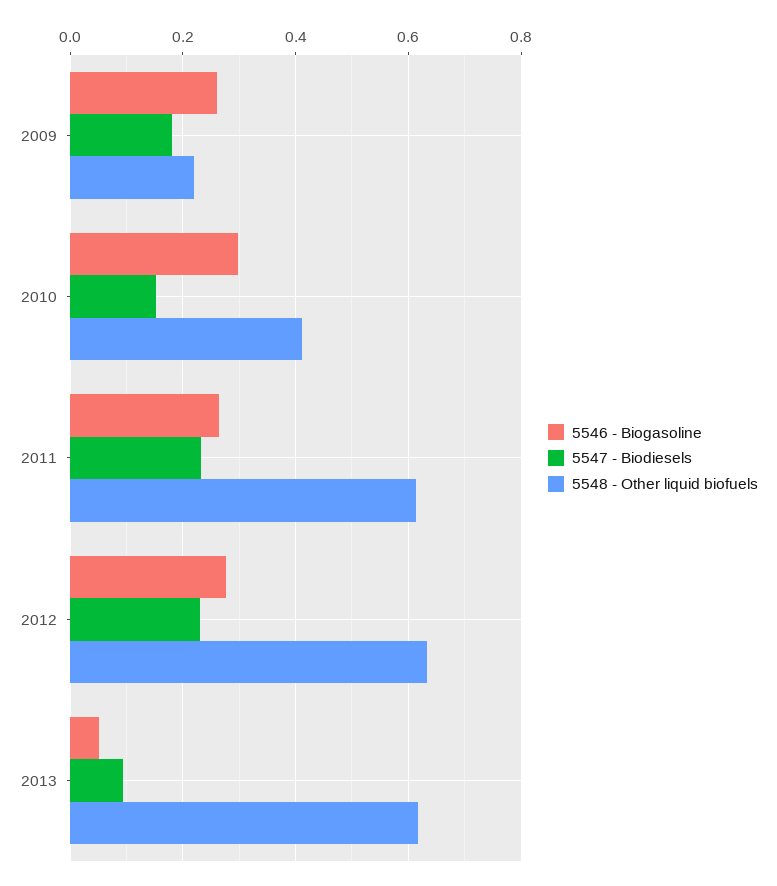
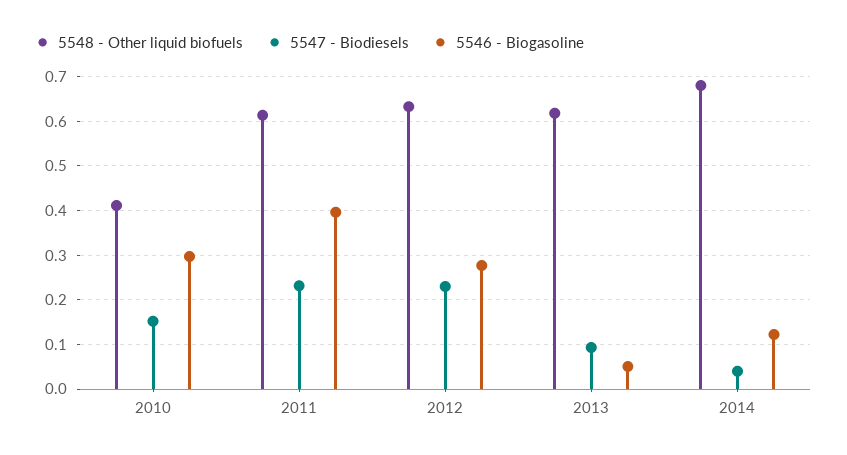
5546 - Biogasoline, 2009: 0.26 -> none
5547 - Biodiesels, 2009: 0.18 -> none
5548 - Other liquid biofuels, 2009: 0.22 -> none
5546 - Biogasoline, 2011: 0.26 -> 0.4
5548 - Other liquid biofuels, 2014: none -> 0.68
5547 - Biodiesels, 2014: none -> 0.04
5546 - Biogasoline, 2014: none -> 0.12

